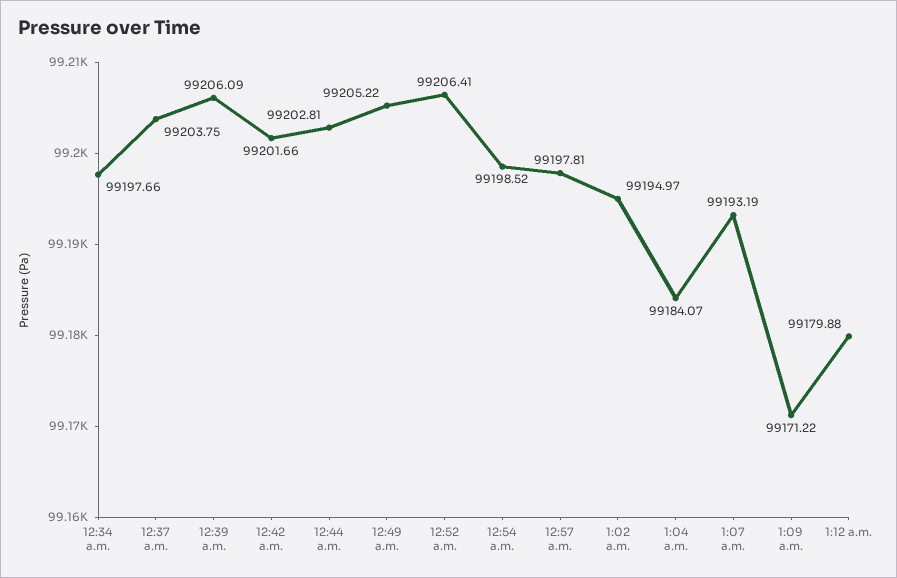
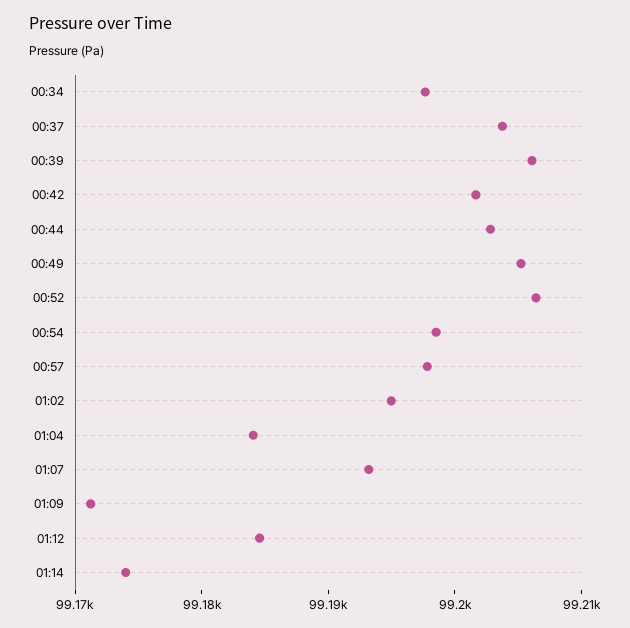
1:12 a.m.: 99179.88 -> 99184
01:14: none -> 99174

